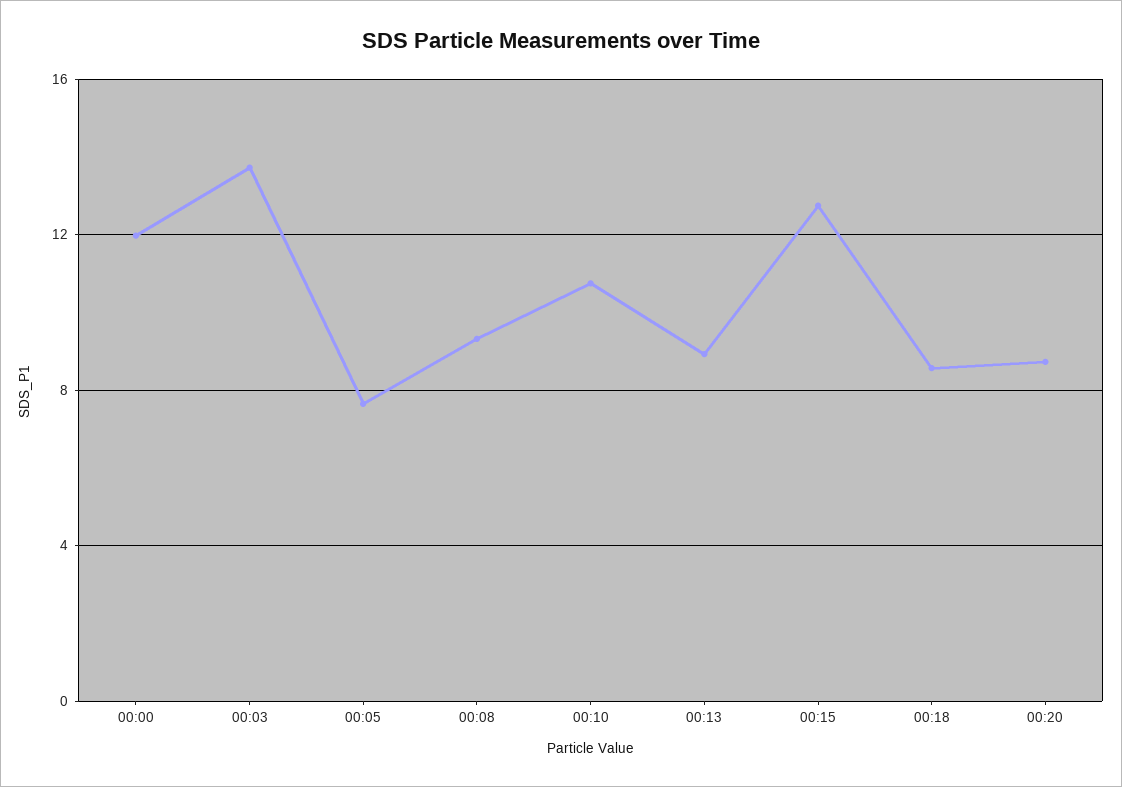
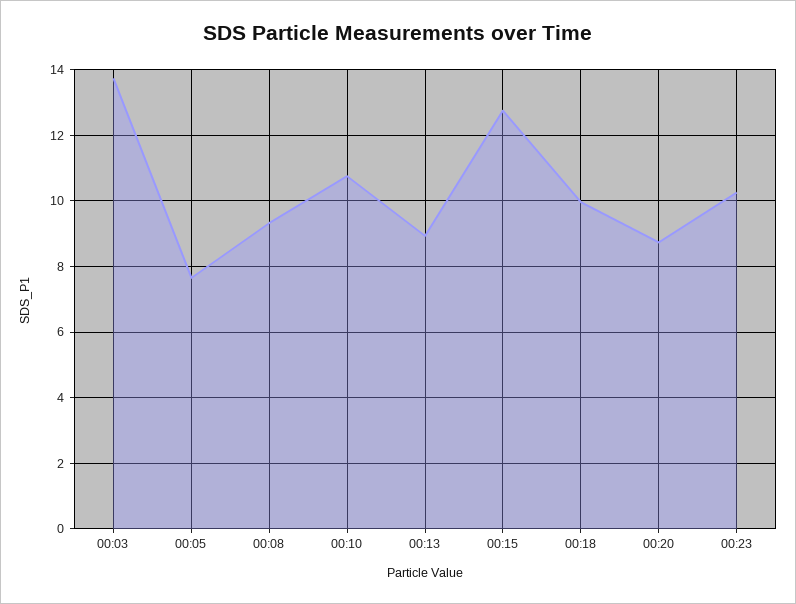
00:00: 12 -> none
00:18: 8.5 -> 10
00:23: none -> 10.2

